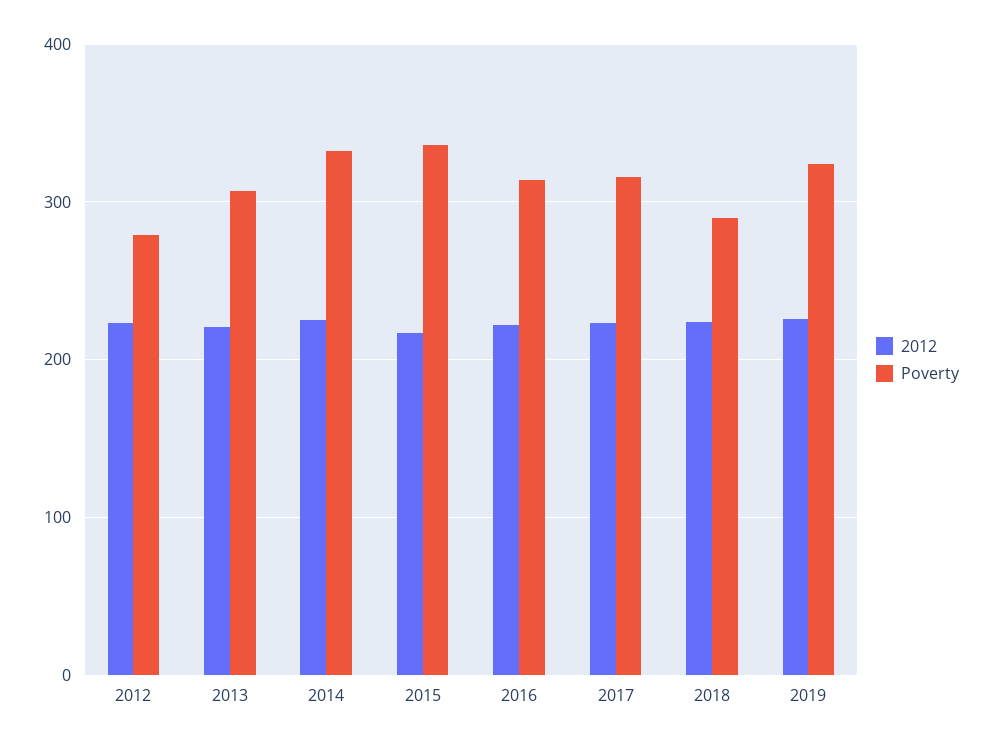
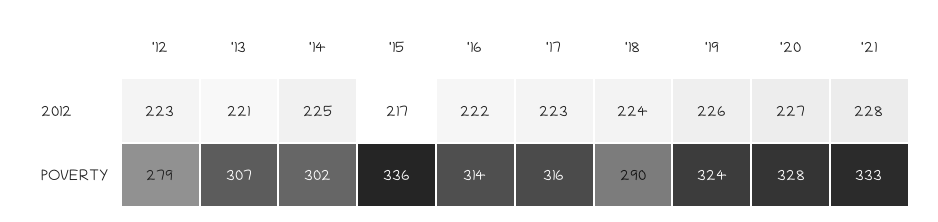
Poverty, 2014: 330 -> 302
2012, '20: none -> 227
2012, '21: none -> 228
Poverty, '20: none -> 328
Poverty, '21: none -> 333

